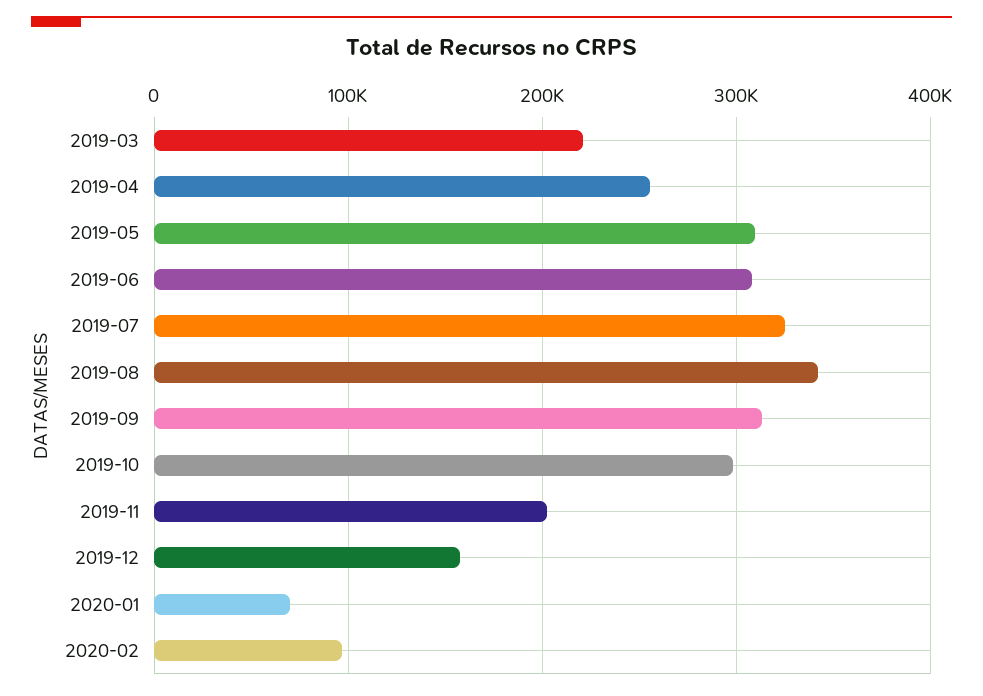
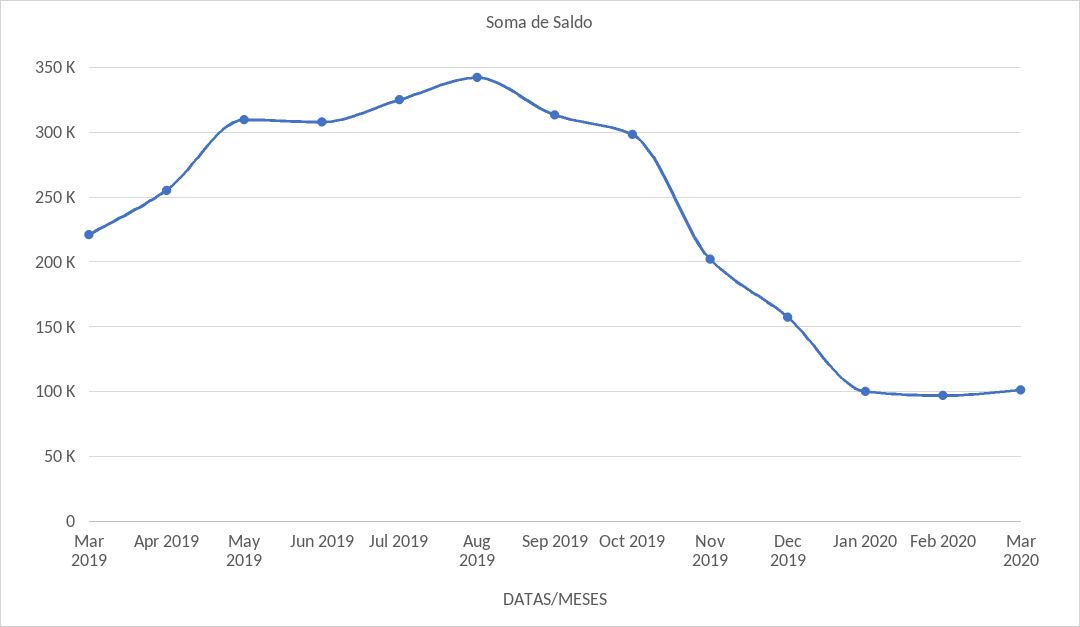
2020-01: 70000 -> 100000
Mar 2020: none -> 100000

